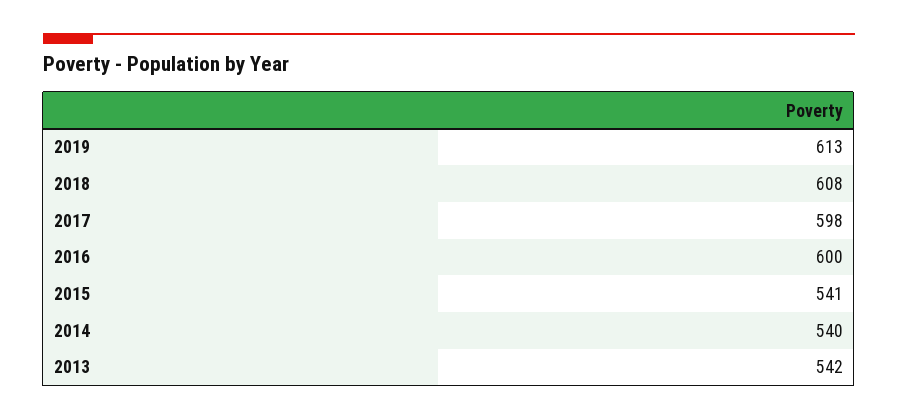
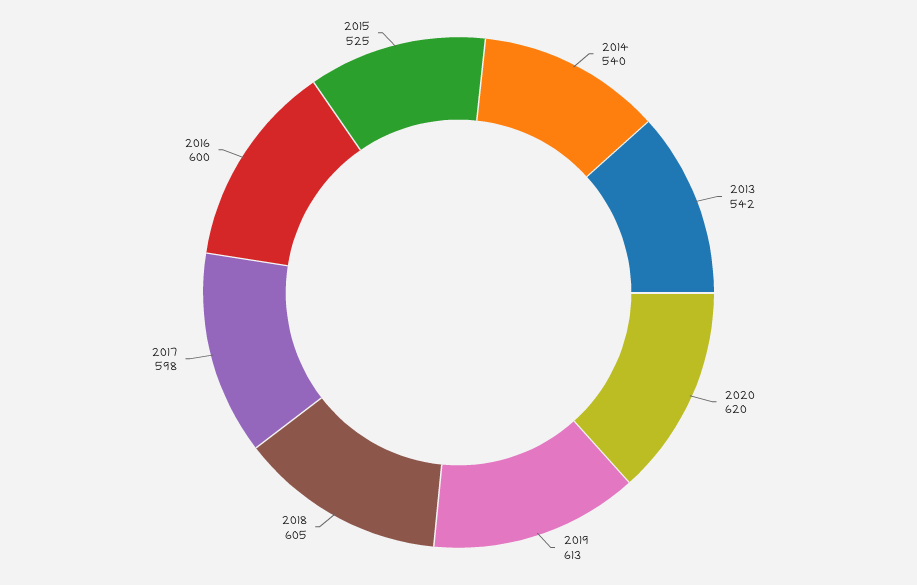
2018: 608 -> 605
2015: 541 -> 525
2020: none -> 620

